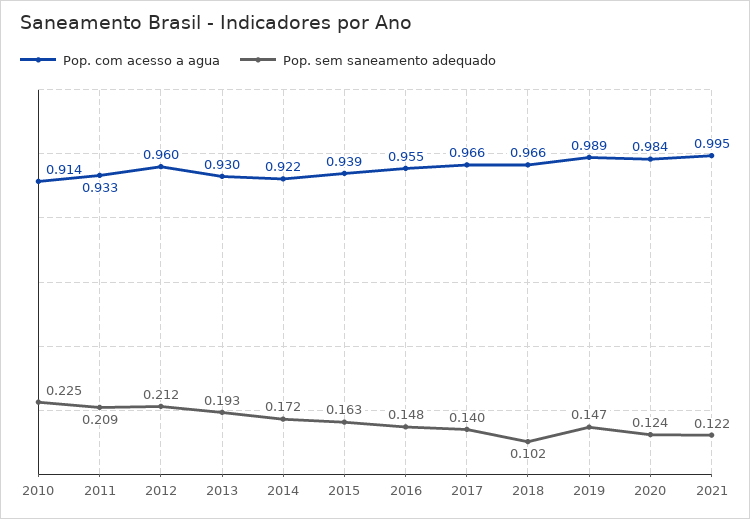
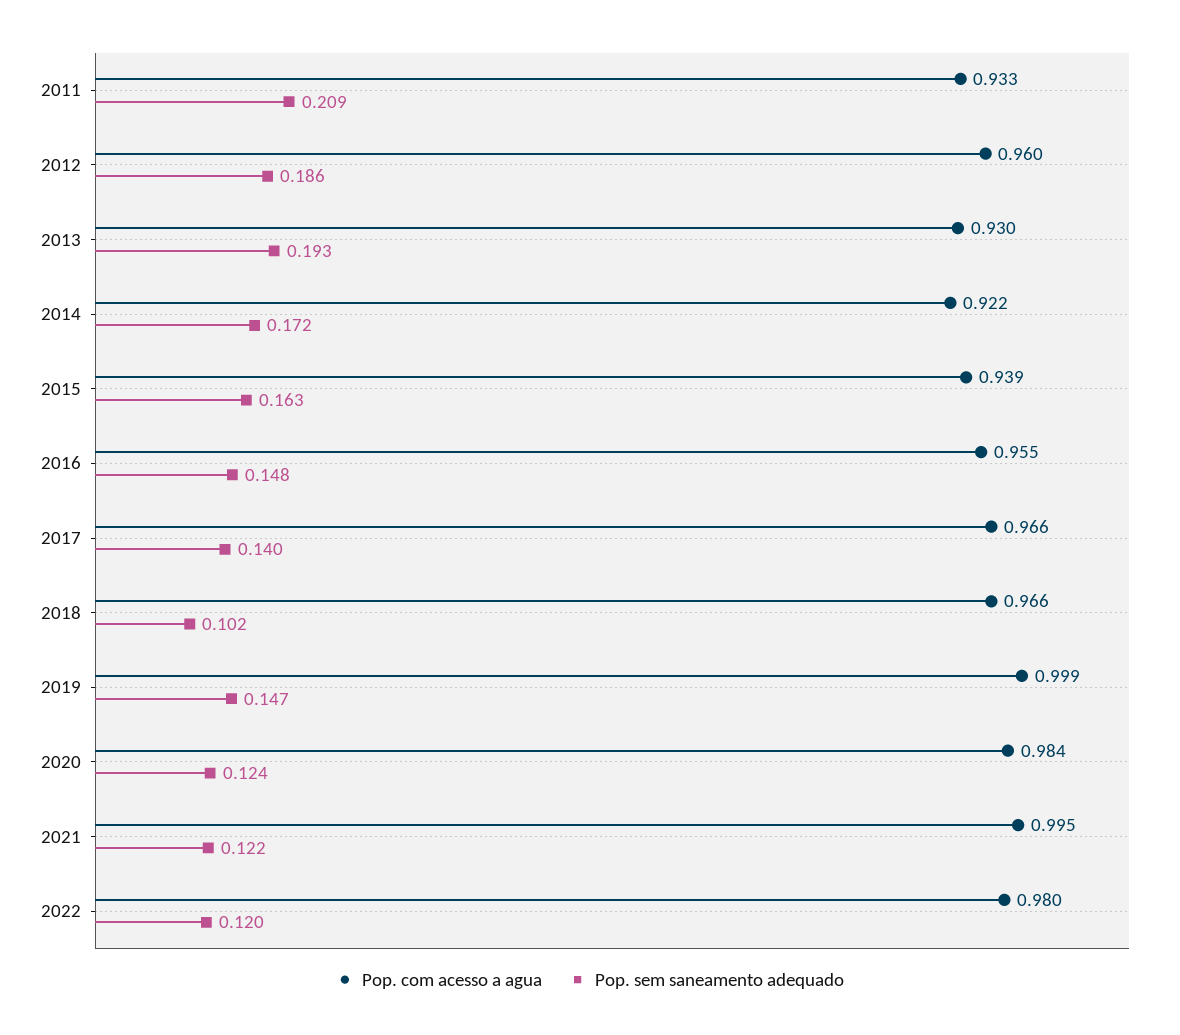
Pop. com acesso a agua, 2010: 0.914 -> none
Pop. sem saneamento adequado, 2010: 0.225 -> none
Pop. sem saneamento adequado, 2012: 0.212 -> 0.186
Pop. com acesso a agua, 2019: 0.989 -> 0.999
Pop. com acesso a agua, 2022: none -> 0.98
Pop. sem saneamento adequado, 2022: none -> 0.12

